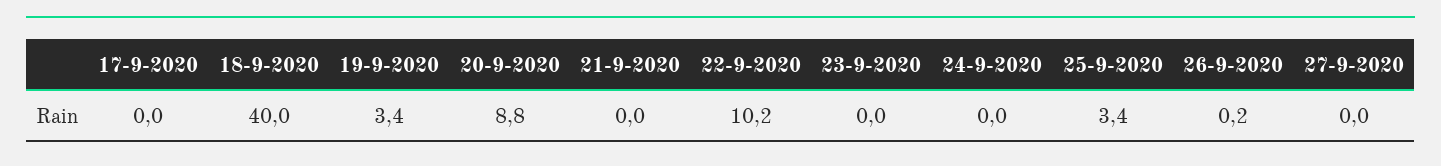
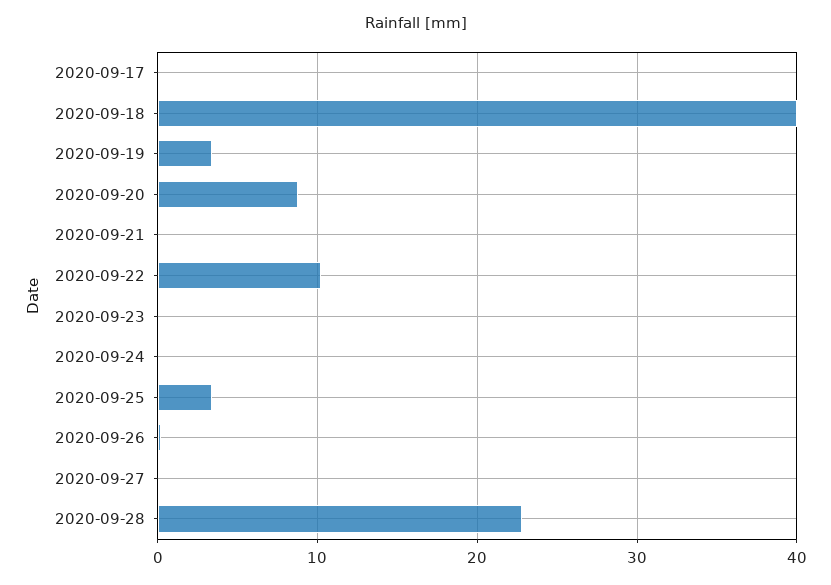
2020-09-28: none -> 23

